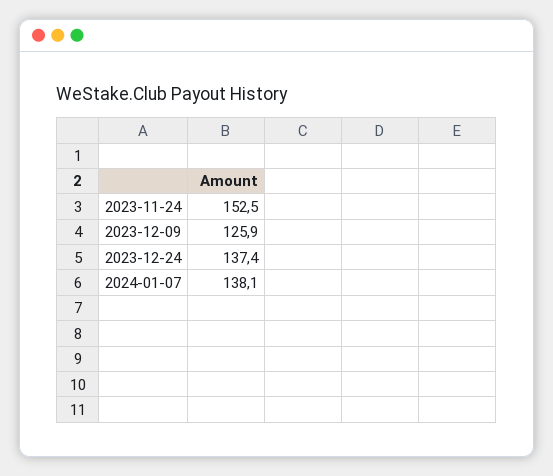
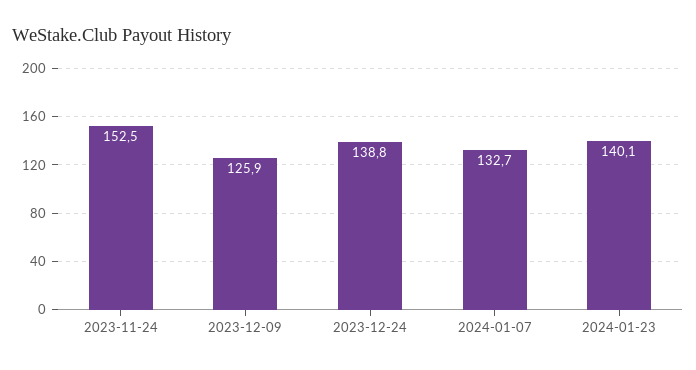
2023-12-24: 137.4 -> 138.8
2024-01-07: 138.1 -> 132.7
2024-01-23: none -> 140.1

